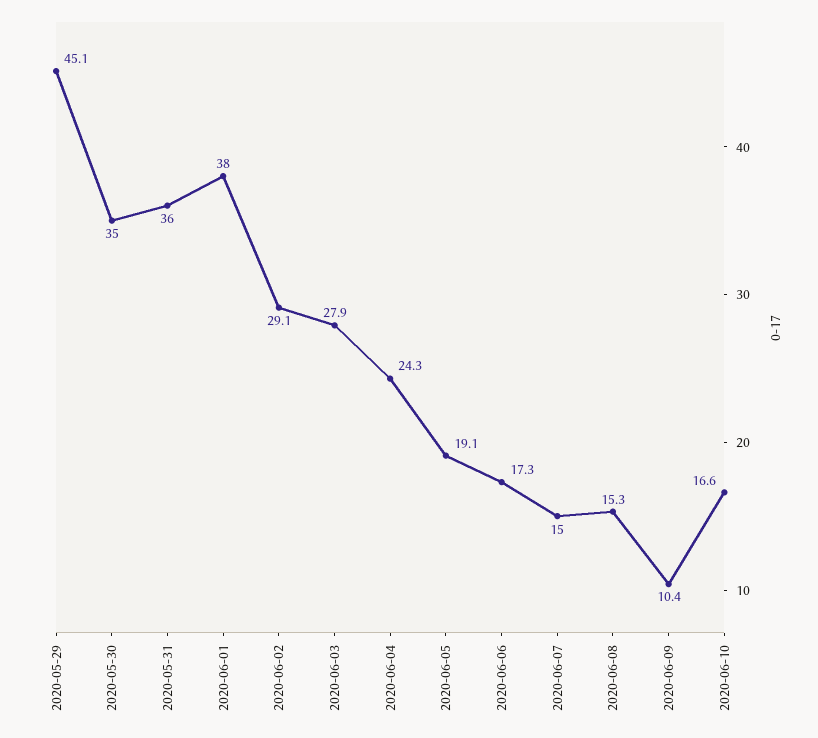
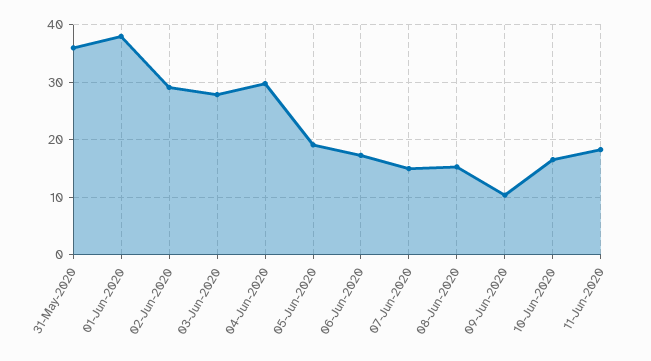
2020-05-29: 45.1 -> none
2020-05-30: 35 -> none
2020-06-04: 24.3 -> 30
11-Jun-2020: none -> 18

